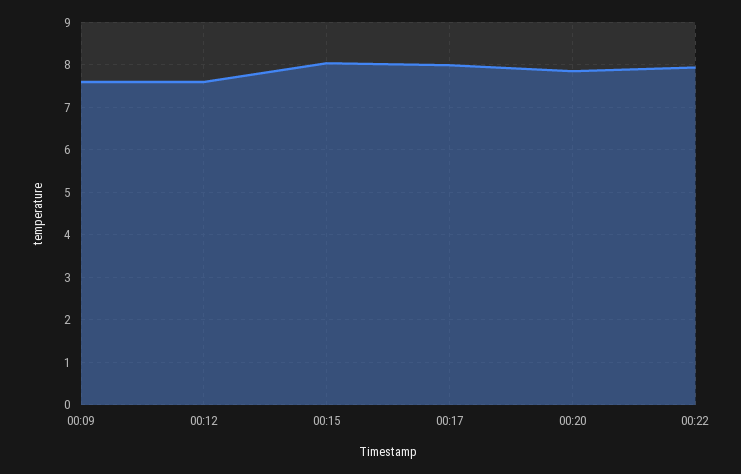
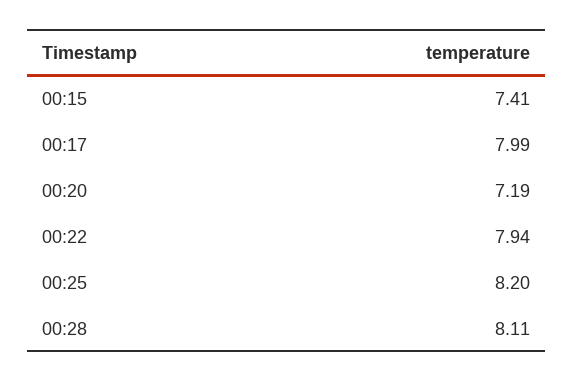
00:09: 7.6 -> none
00:12: 7.6 -> none
00:15: 8 -> 7.41
00:20: 7.8 -> 7.19
00:25: none -> 8.2
00:28: none -> 8.11

